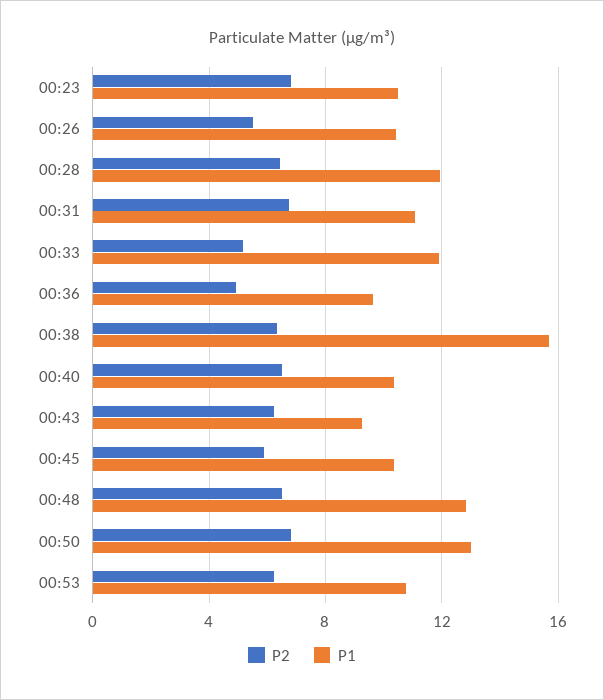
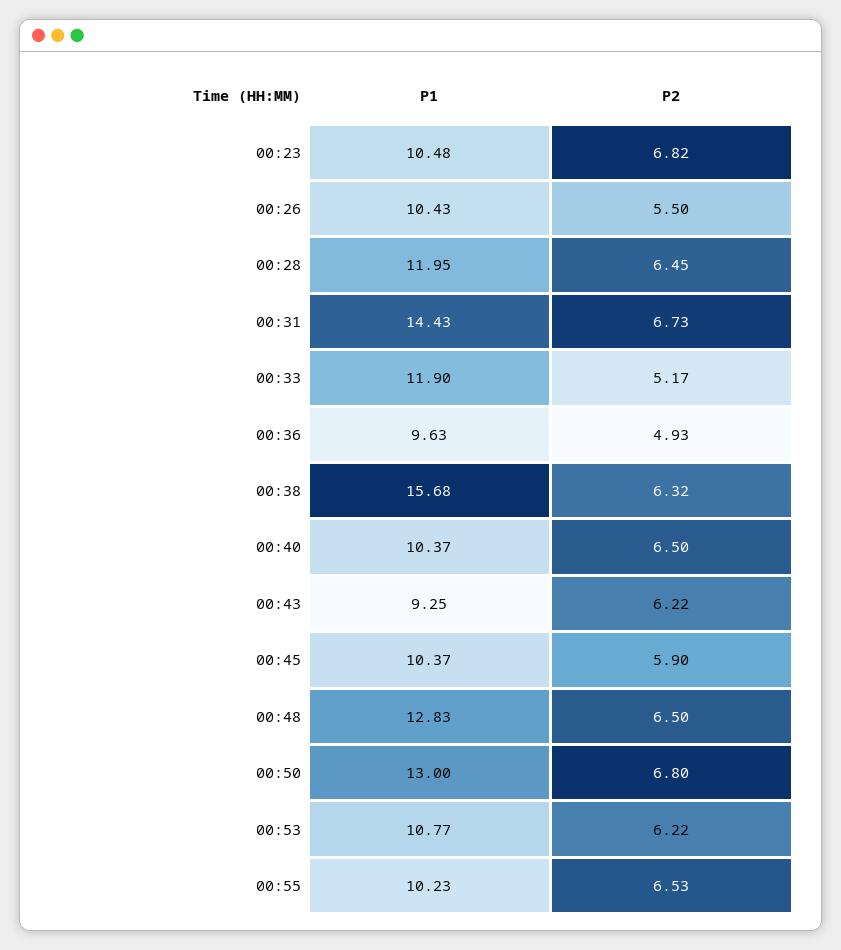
P1, 00:31: 11 -> 14.43
P1, 00:55: none -> 10.23
P2, 00:55: none -> 6.53

